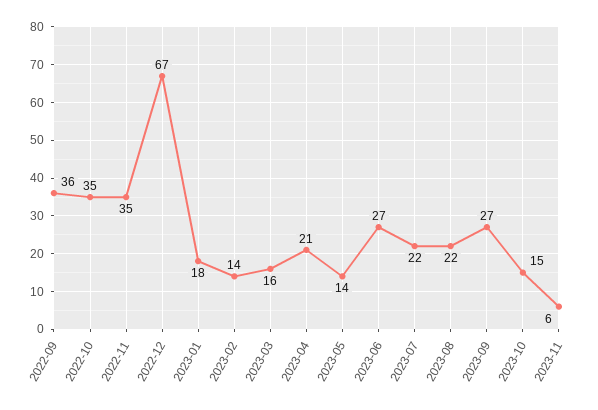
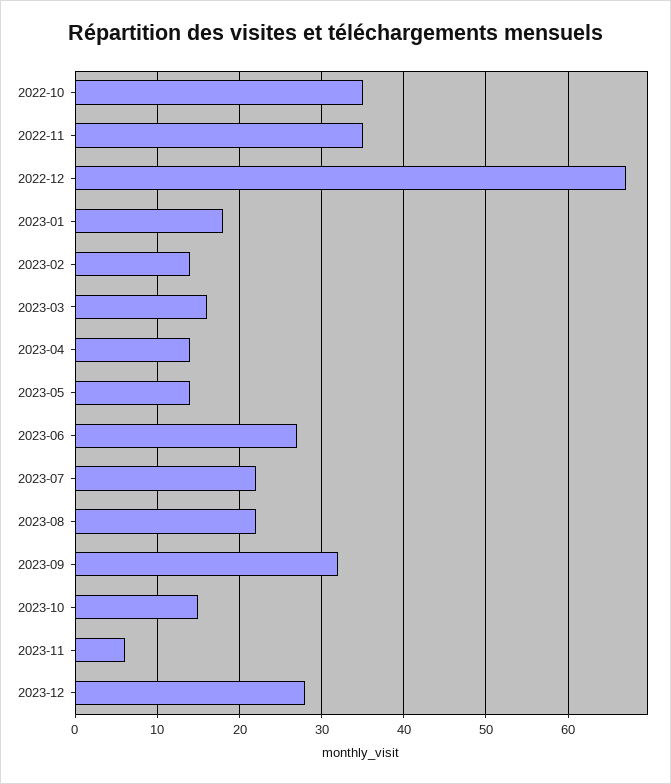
2022-09: 36 -> none
2023-04: 21 -> 14
2023-09: 27 -> 32
2023-12: none -> 28

